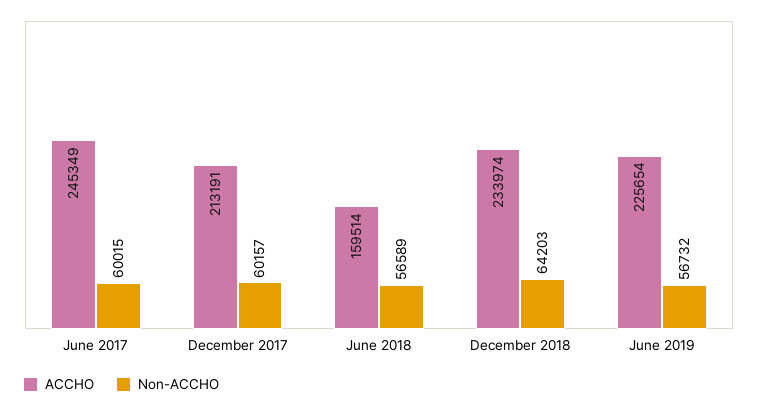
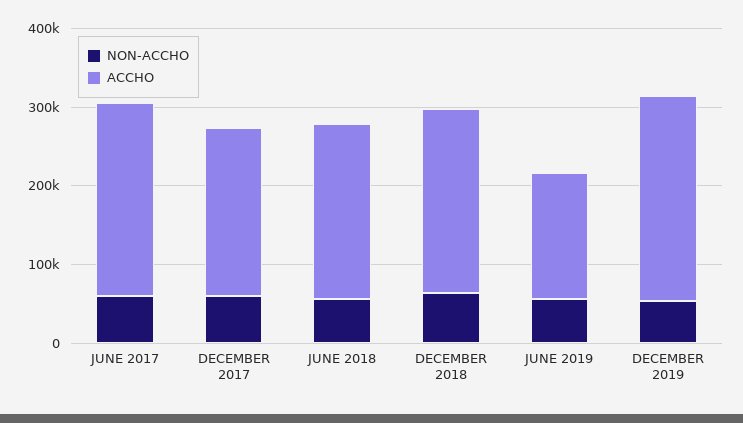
ACCHO, June 2018: 159514 -> 220000
ACCHO, June 2019: 225654 -> 160000
Non-ACCHO, DECEMBER 2019: none -> 60000
ACCHO, DECEMBER 2019: none -> 260000

